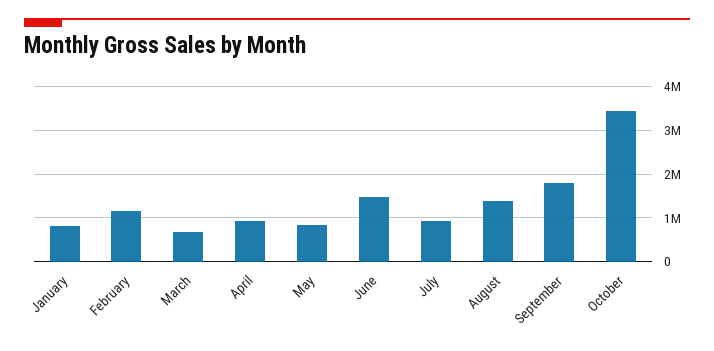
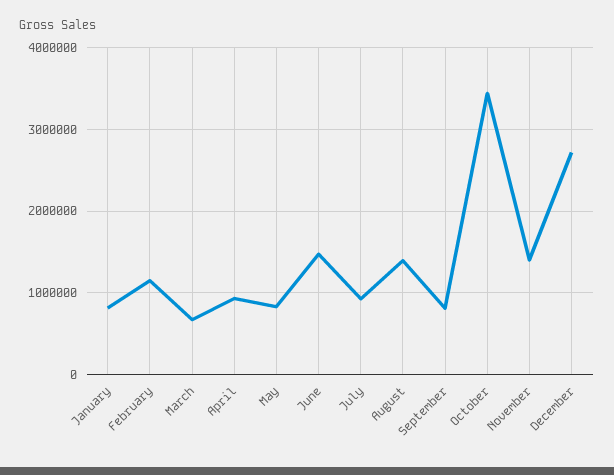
September: 1800000 -> 800000
November: none -> 1400000
December: none -> 2700000

